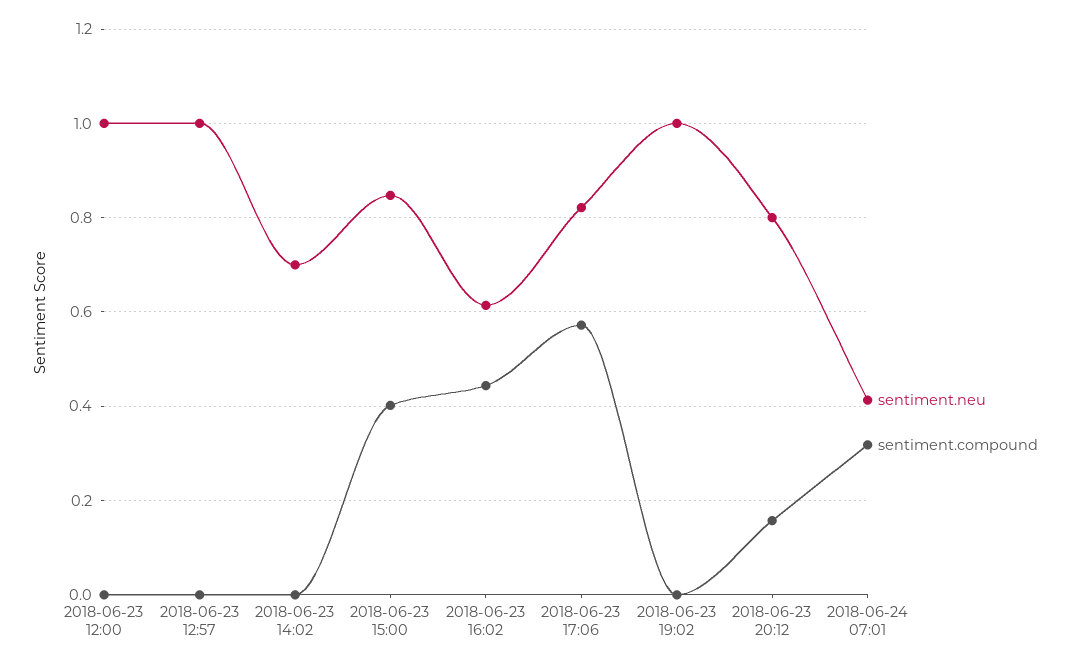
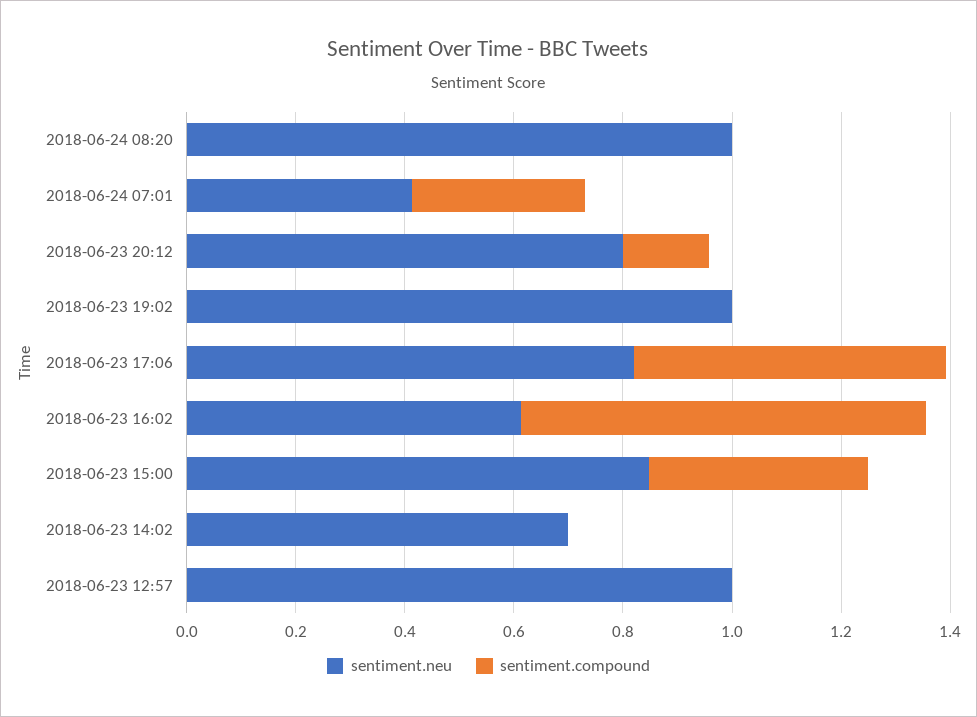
sentiment.neu, 2018-06-23 12:00: 1 -> none
sentiment.compound, 2018-06-23 12:00: 0 -> none
sentiment.compound, 2018-06-23 16:02: 0.44 -> 0.75
sentiment.neu, 2018-06-24 08:20: none -> 1
sentiment.compound, 2018-06-24 08:20: none -> 0

